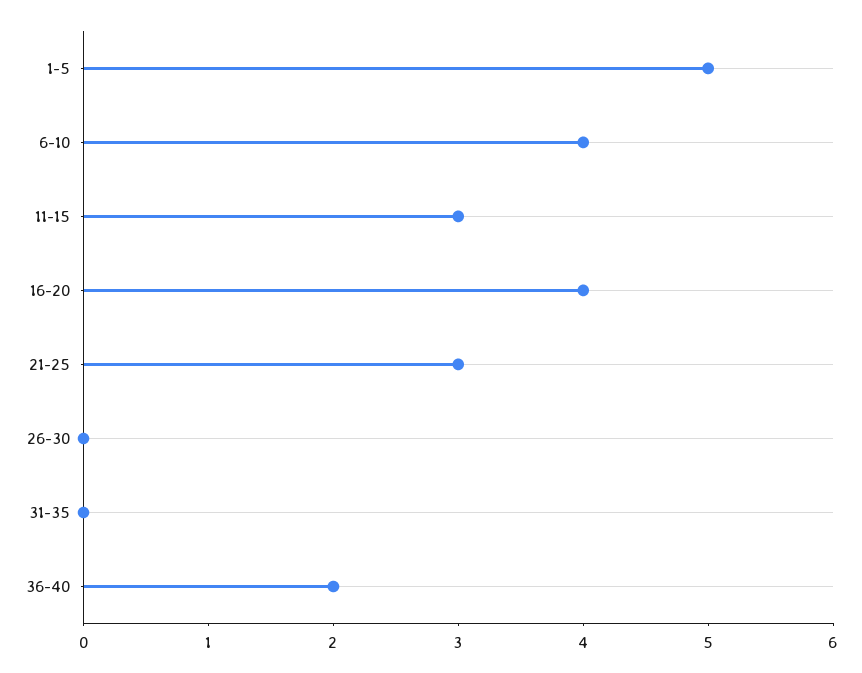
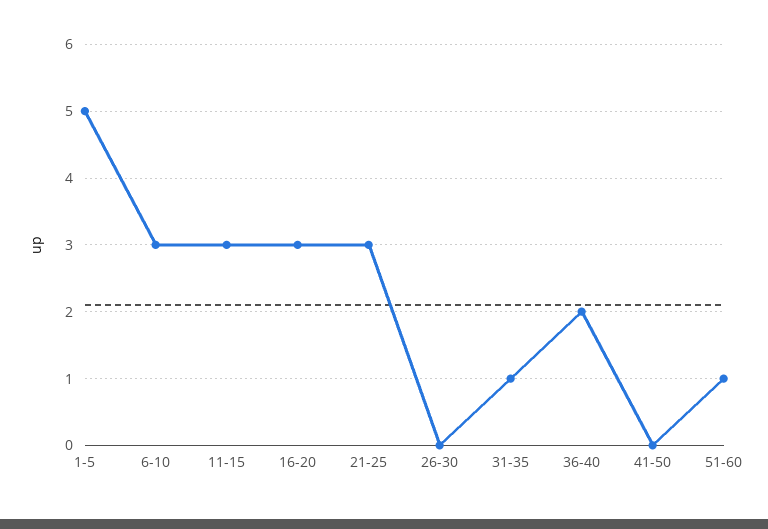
6-10: 4 -> 3
16-20: 4 -> 3
31-35: 0 -> 1
41-50: none -> 0
51-60: none -> 1

